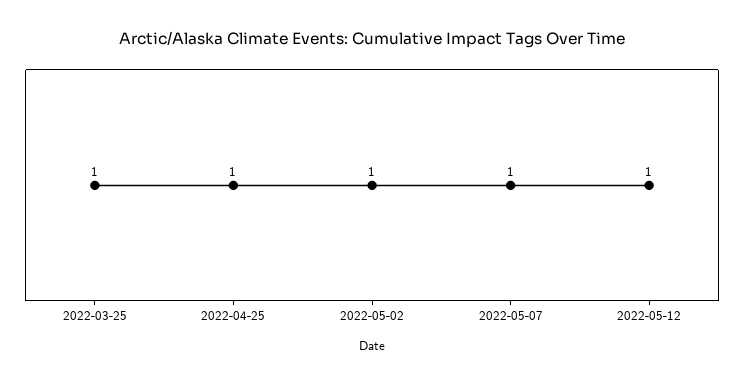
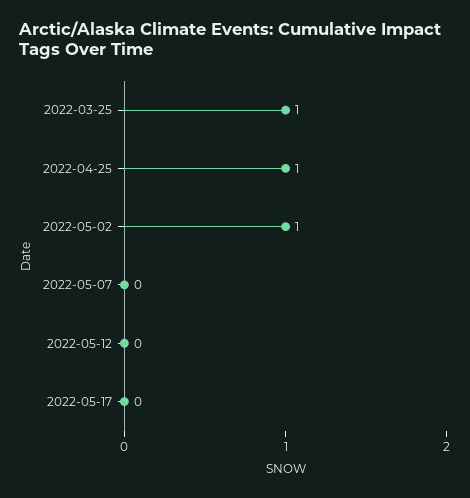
2022-05-07: 1 -> 0
2022-05-12: 1 -> 0
2022-05-17: none -> 0

